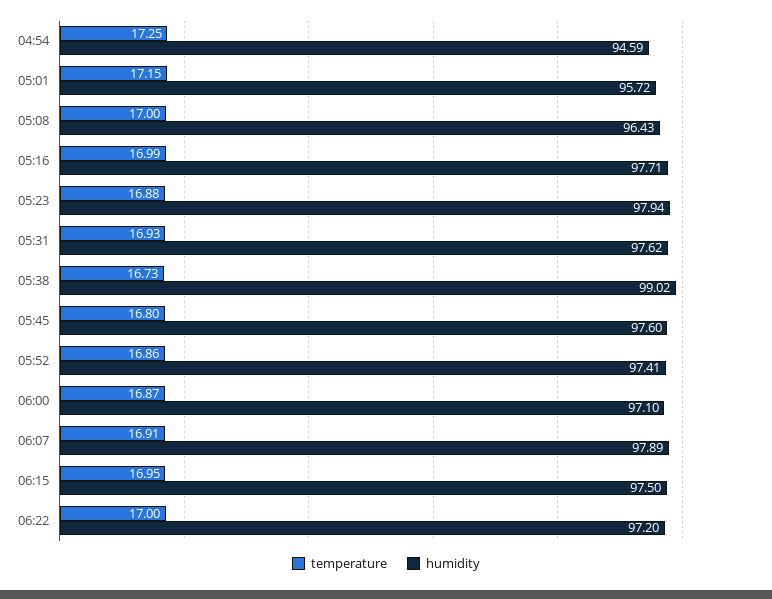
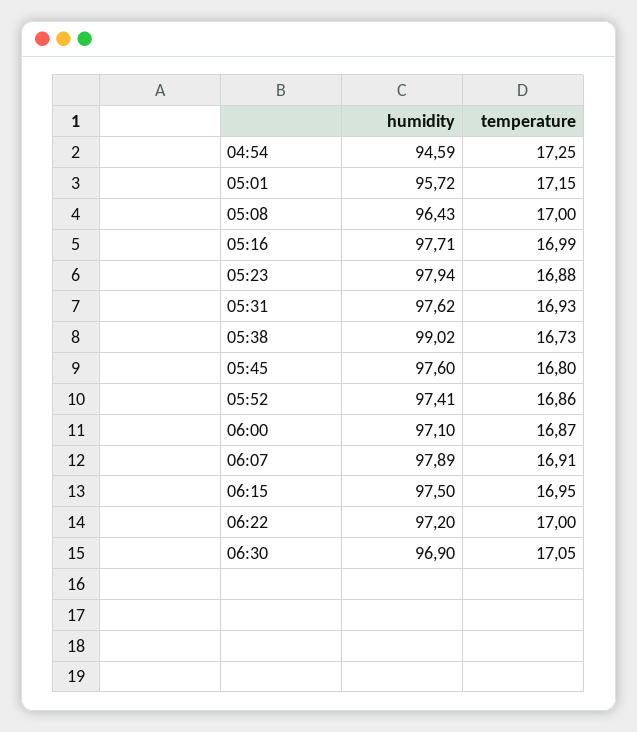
humidity, 06:30: none -> 96.9
temperature, 06:30: none -> 17.05

